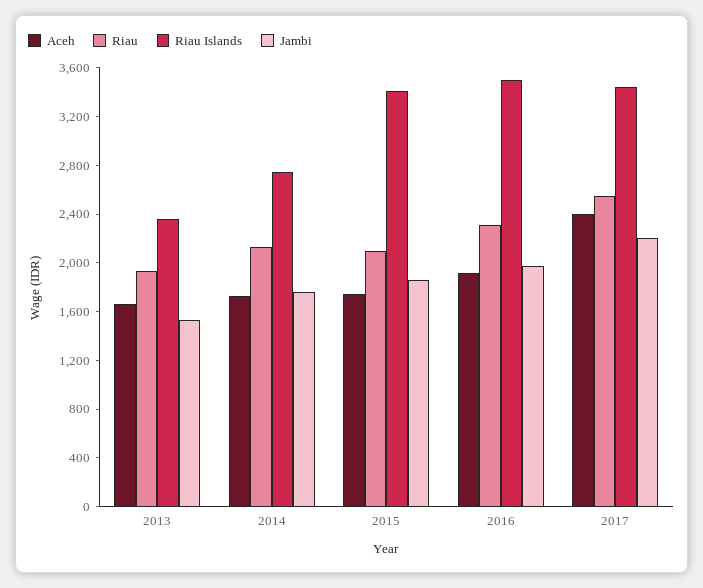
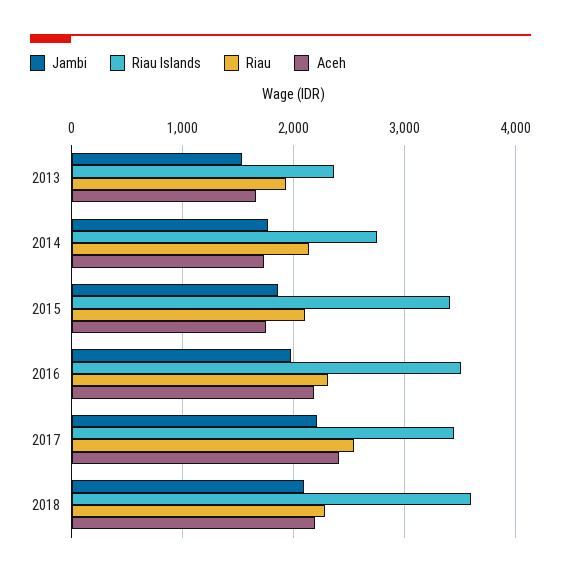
Aceh, 2016: 1900 -> 2200
Jambi, 2018: none -> 2100
Riau Islands, 2018: none -> 3600
Riau, 2018: none -> 2300
Aceh, 2018: none -> 2200

